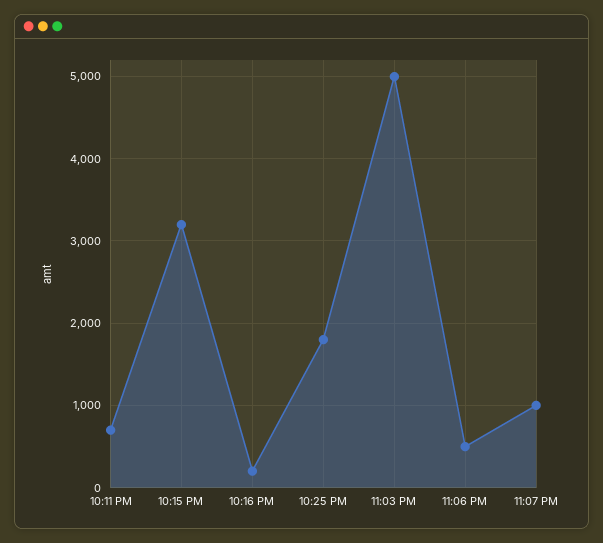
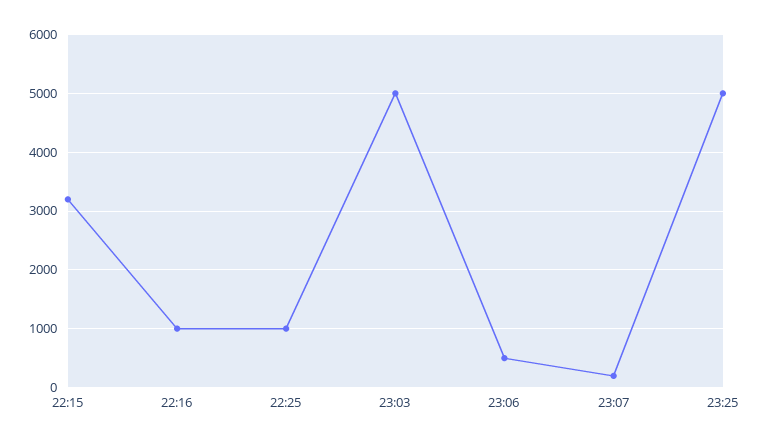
10:11 PM: 700 -> none
10:16 PM: 200 -> 1000
10:25 PM: 1800 -> 1000
11:07 PM: 1000 -> 200
23:25: none -> 5000

